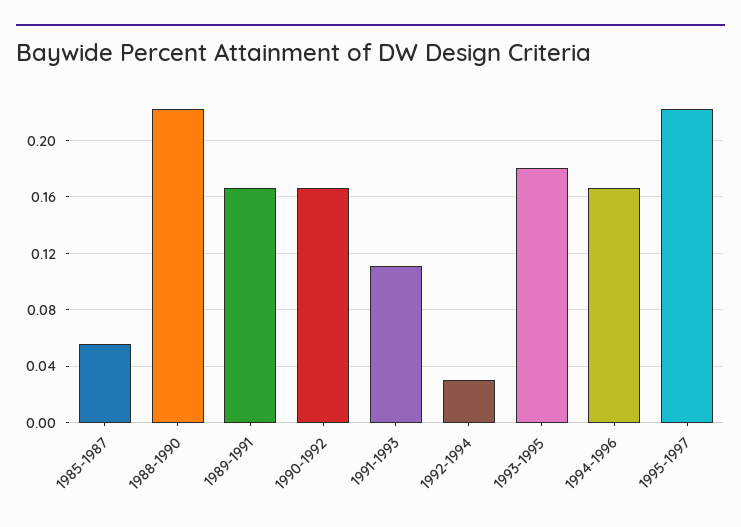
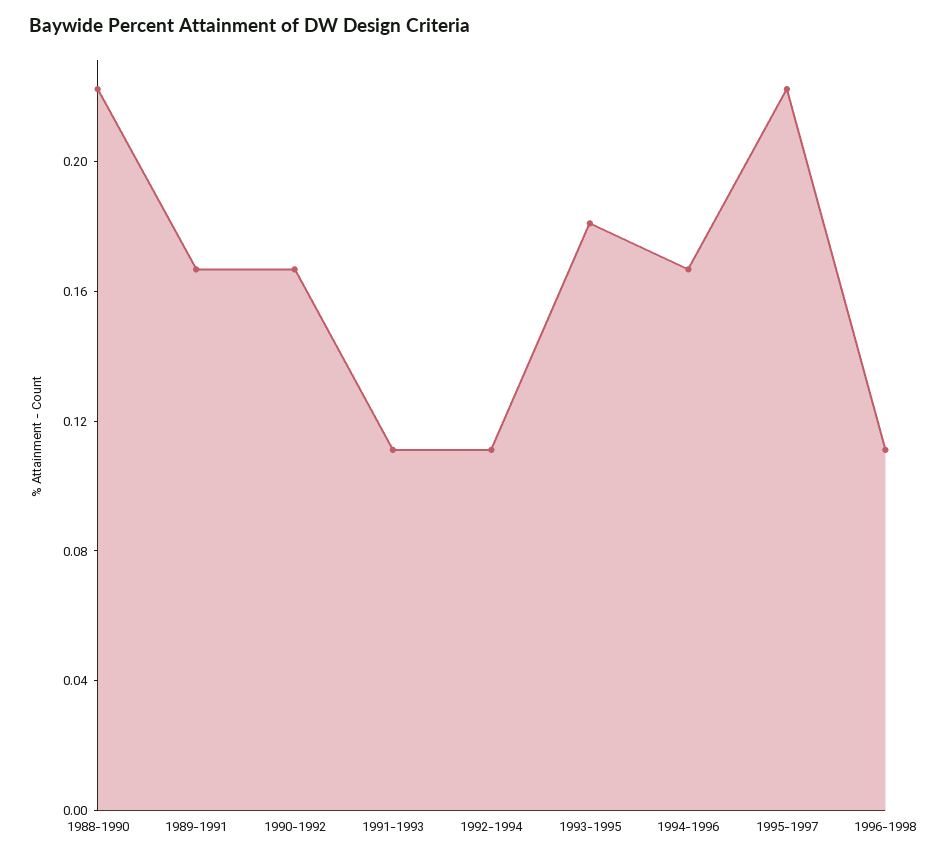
1985-1987: 0.055 -> none
1992-1994: 0.03 -> 0.11
1996-1998: none -> 0.11

